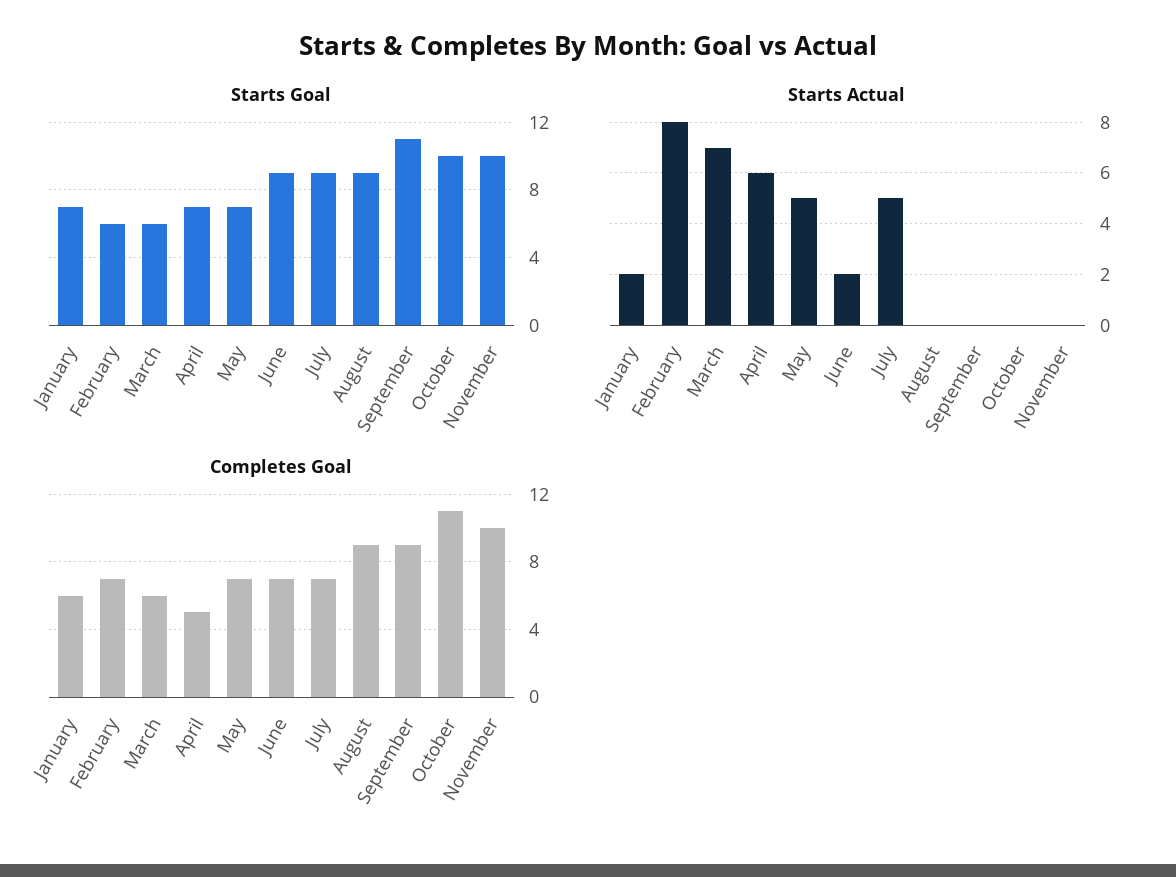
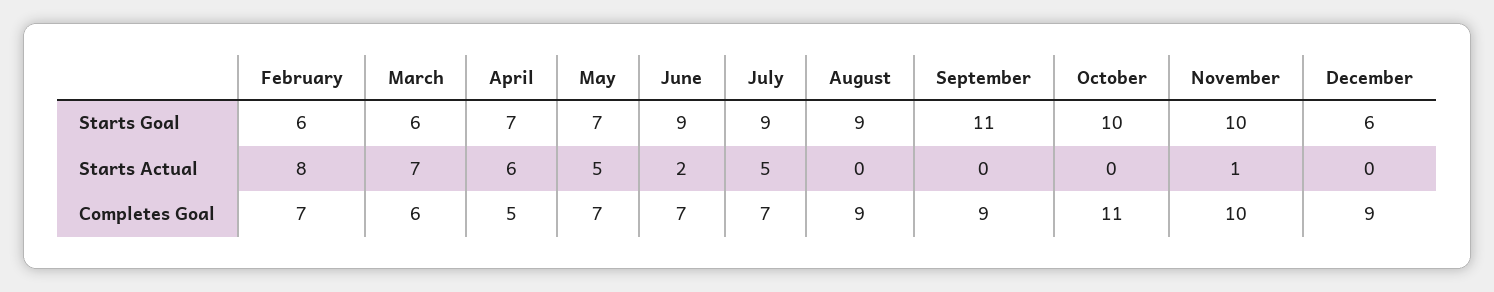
Starts Goal, January: 7 -> none
Starts Actual, January: 2 -> none
Starts Actual, November: 0 -> 1
Completes Goal, January: 6 -> none
Starts Goal, December: none -> 6
Starts Actual, December: none -> 0
Completes Goal, December: none -> 9

